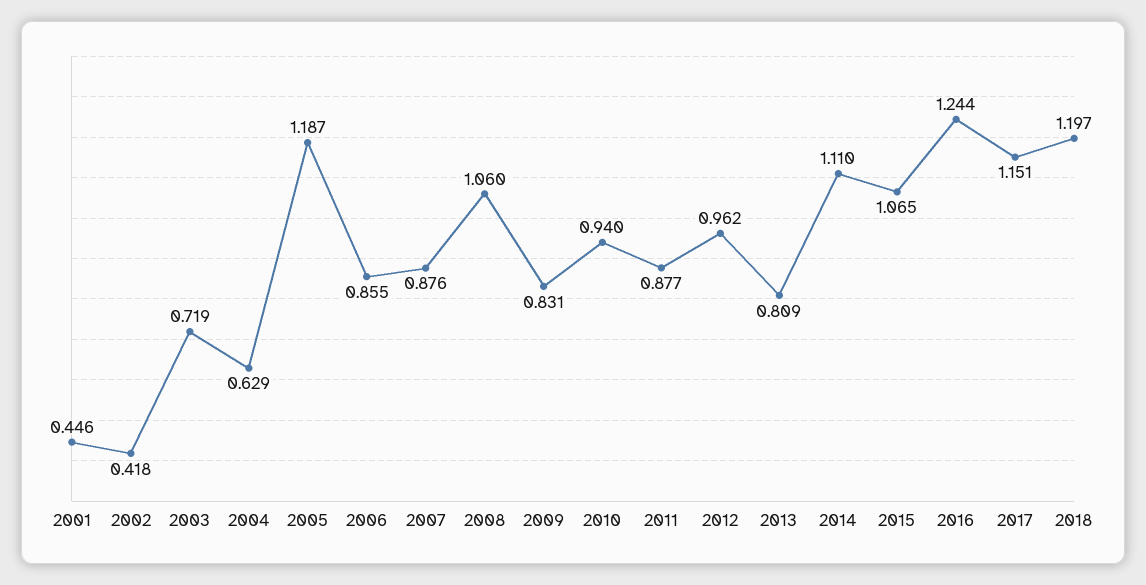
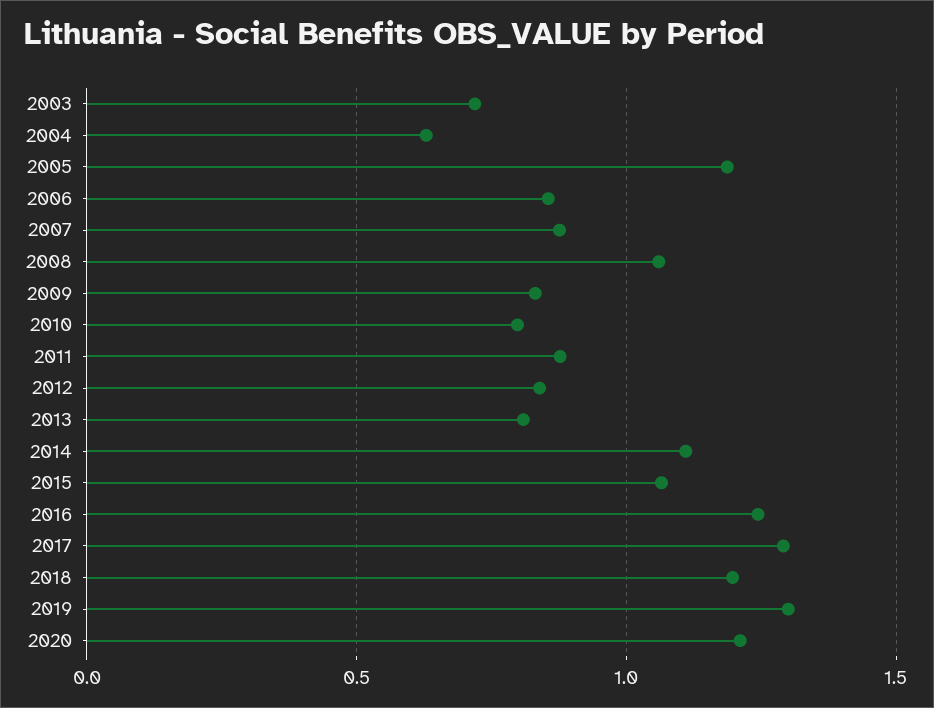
2001: 0.446 -> none
2002: 0.418 -> none
2010: 0.94 -> 0.8
2012: 0.962 -> 0.85
2017: 1.151 -> 1.3
2019: none -> 1.3
2020: none -> 1.2

